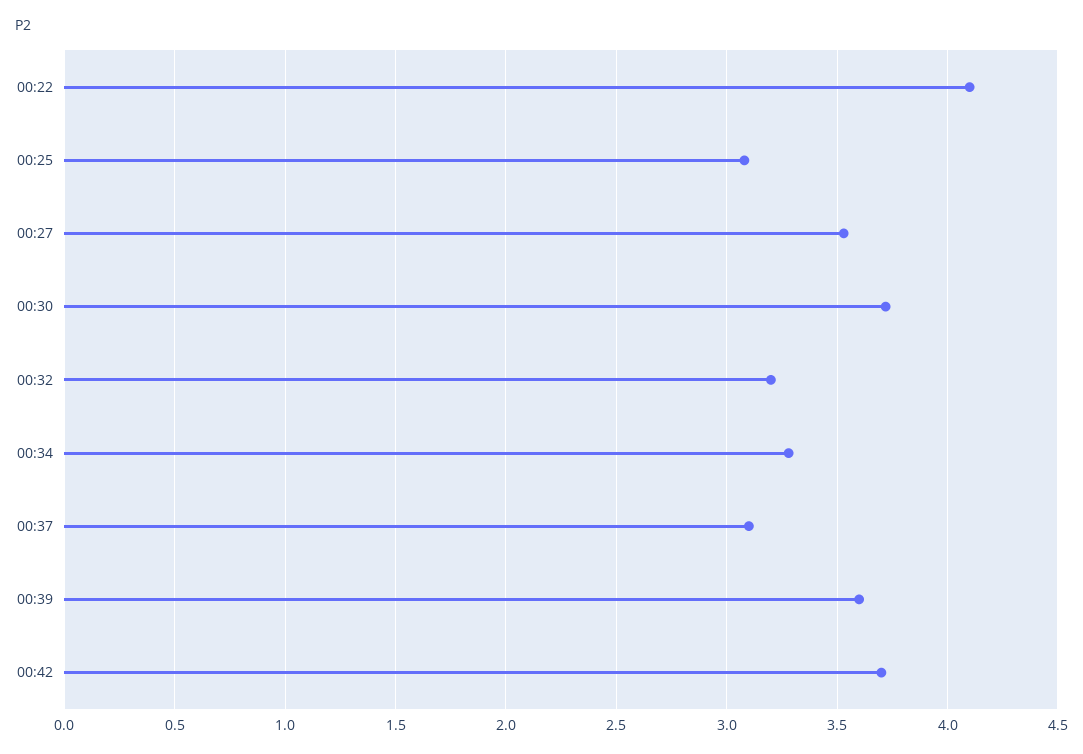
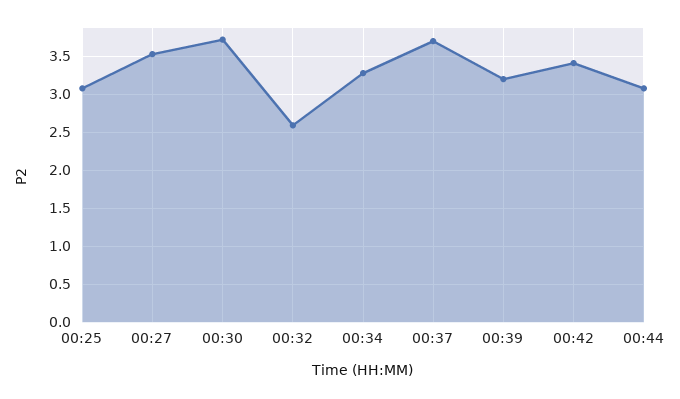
00:22: 4.1 -> none
00:32: 3.2 -> 2.6
00:37: 3.1 -> 3.7
00:39: 3.6 -> 3.2
00:42: 3.7 -> 3.4
00:44: none -> 3.1

